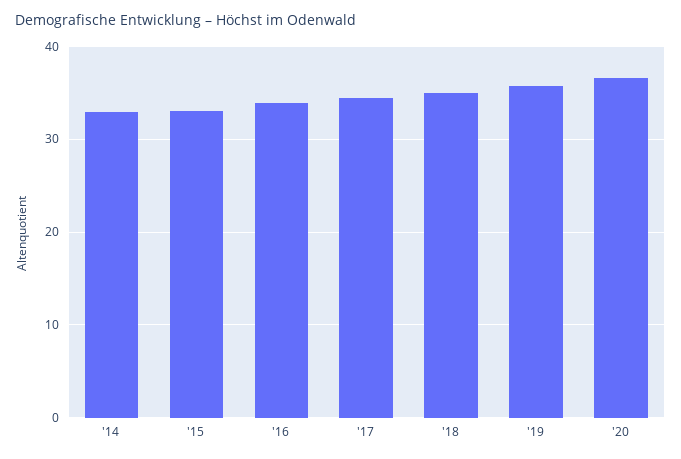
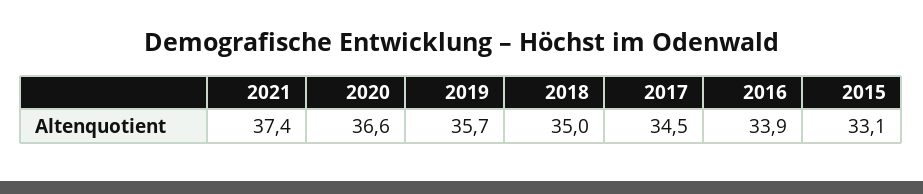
'14: 33 -> none
2021: none -> 37.4

